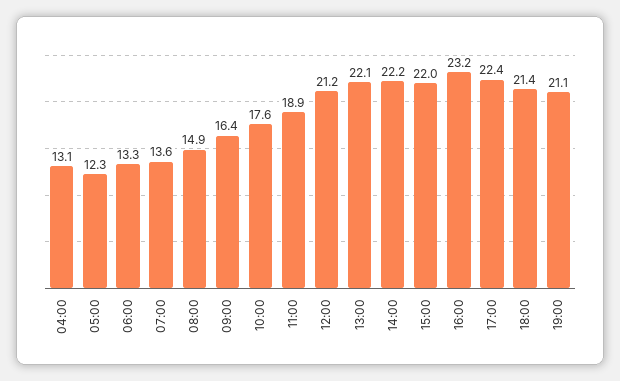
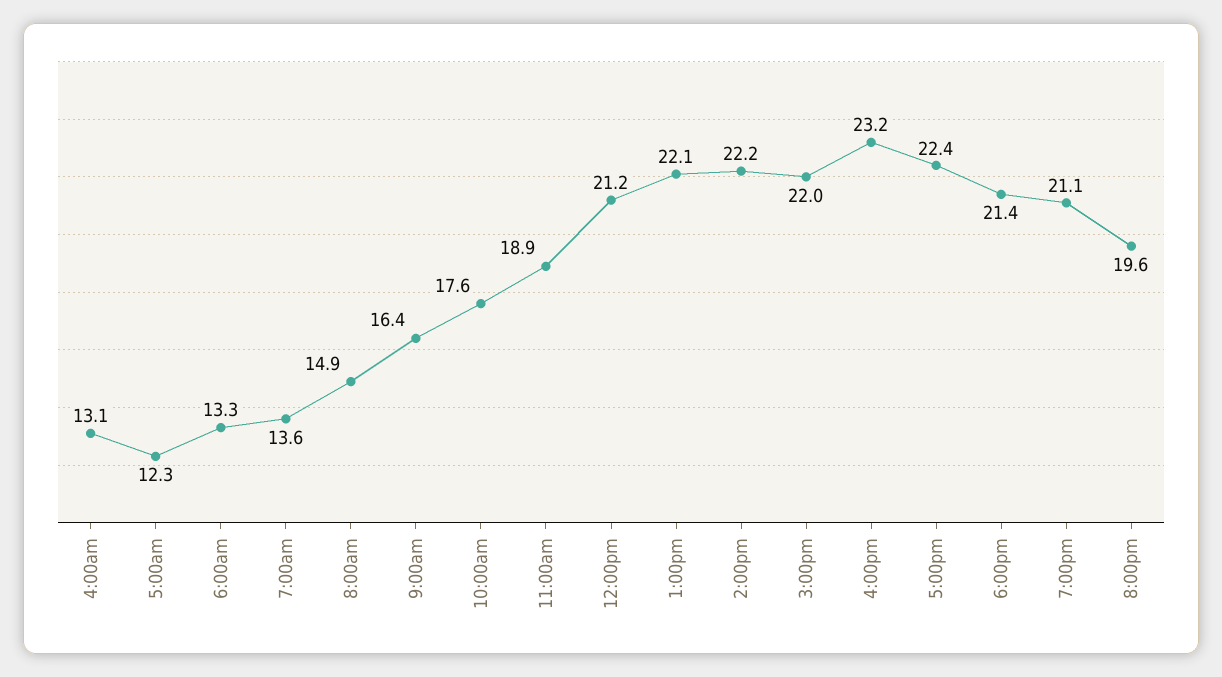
8:00pm: none -> 19.6

